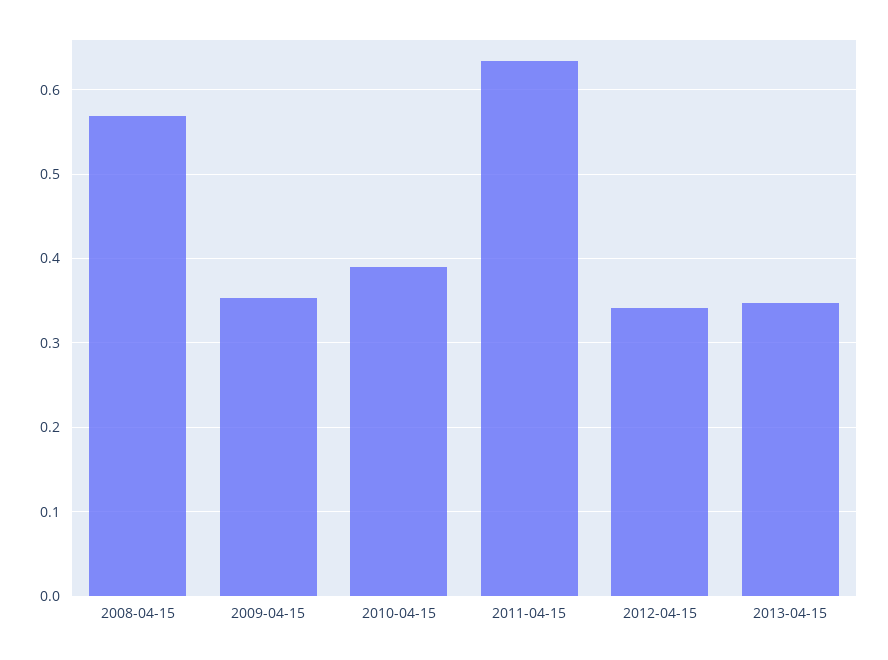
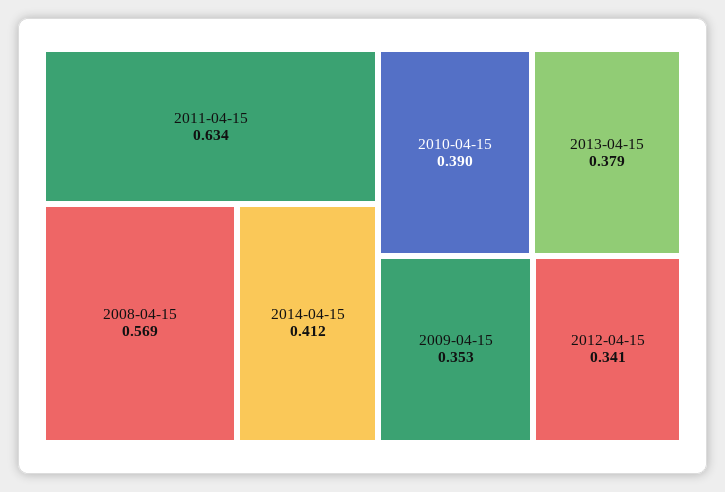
2013-04-15: 0.35 -> 0.379
2014-04-15: none -> 0.412

